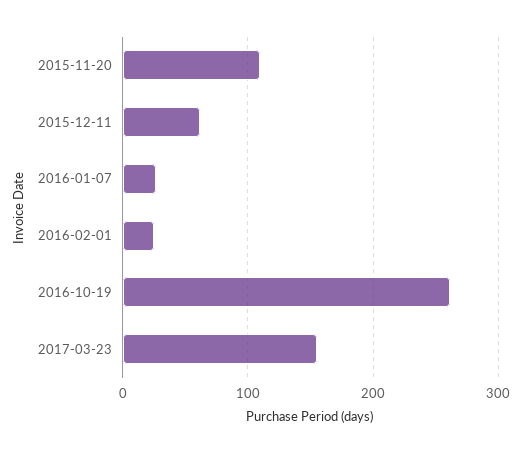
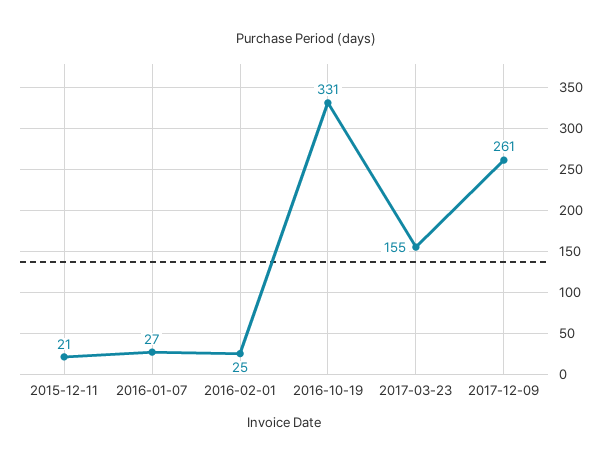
2015-11-20: 110 -> none
2015-12-11: 60 -> 21
2016-10-19: 260 -> 331
2017-12-09: none -> 261

